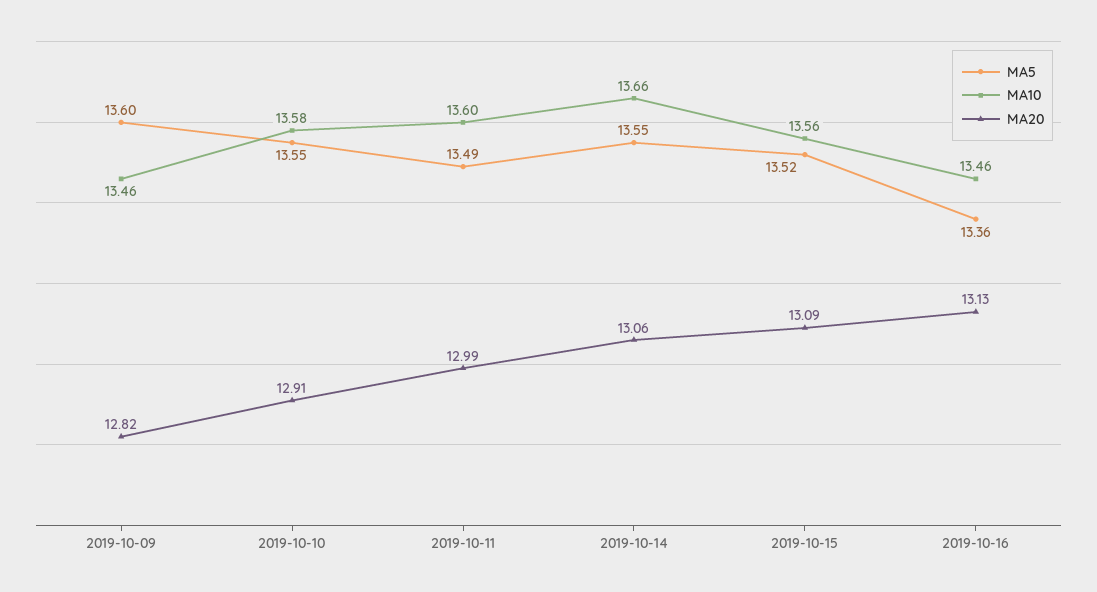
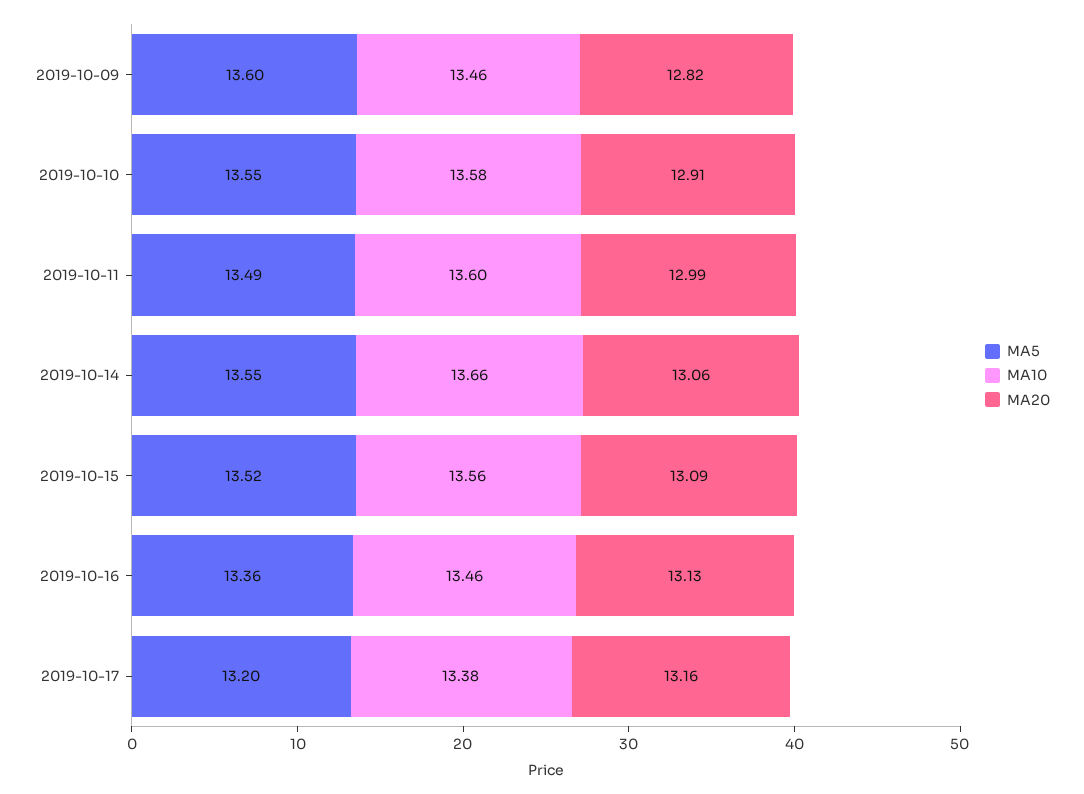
MA5, 2019-10-17: none -> 13.2
MA10, 2019-10-17: none -> 13.38
MA20, 2019-10-17: none -> 13.16

